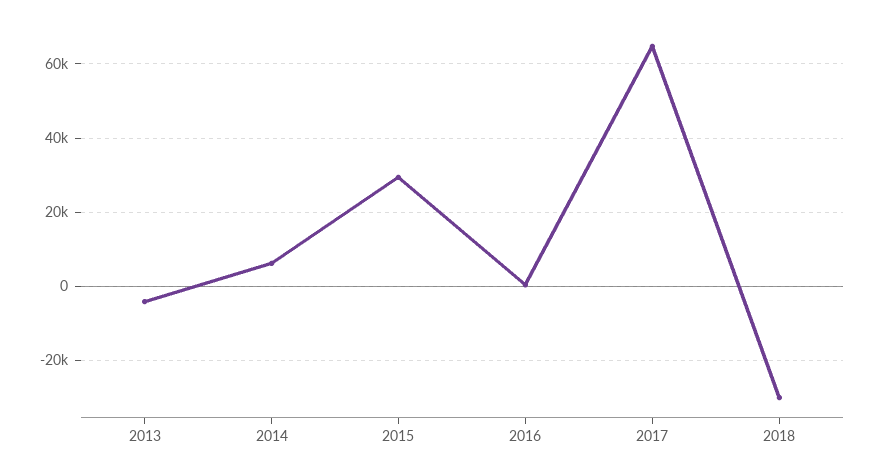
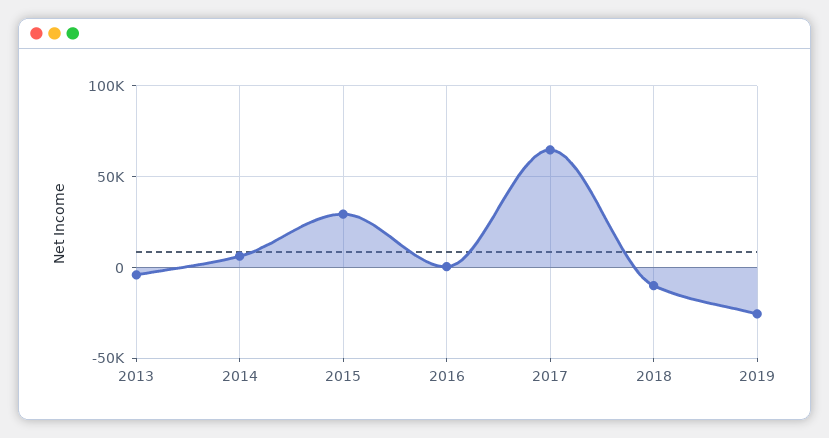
2018: -30000 -> -10000
2019: none -> -25000

